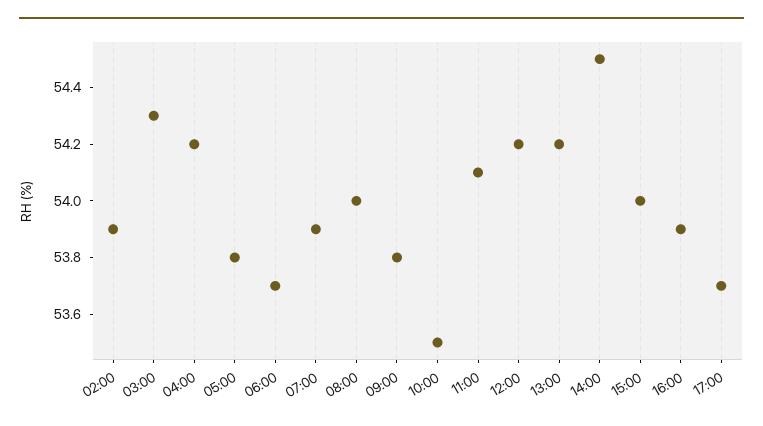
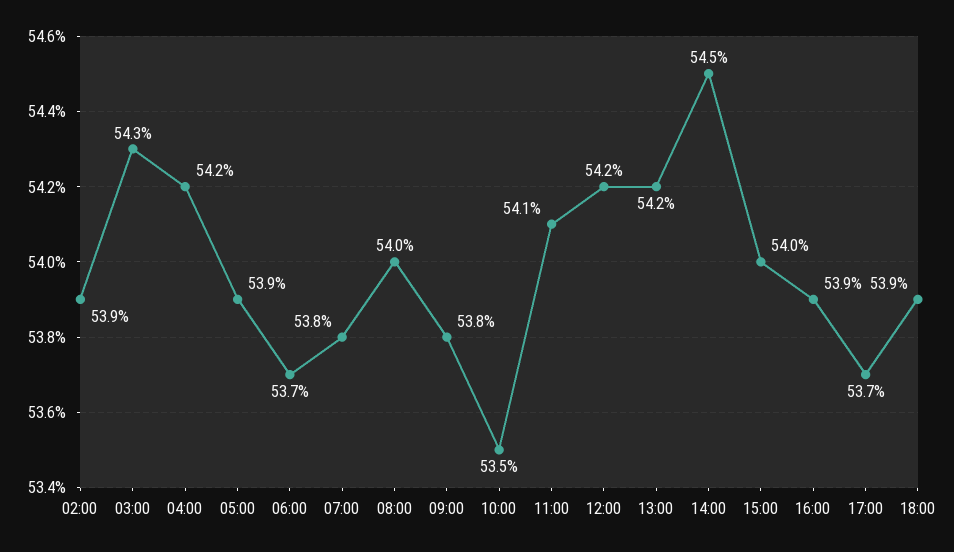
05:00: 53.8 -> 53.9
07:00: 53.9 -> 53.8
18:00: none -> 53.9

